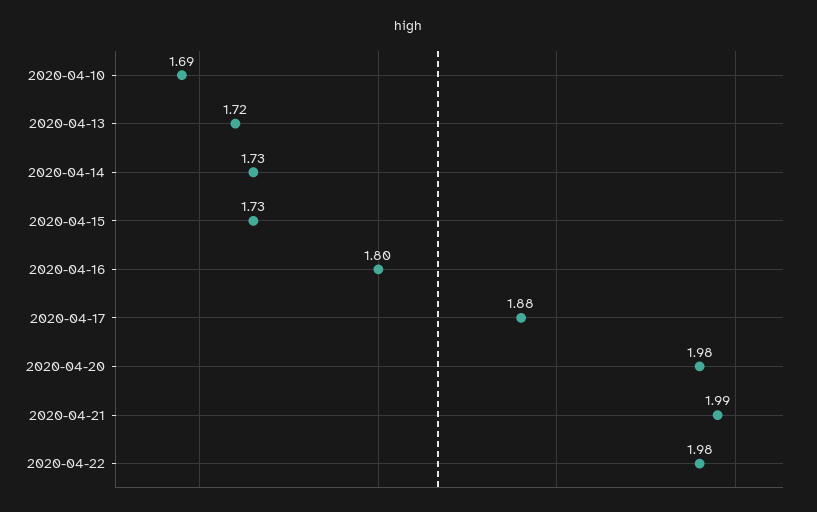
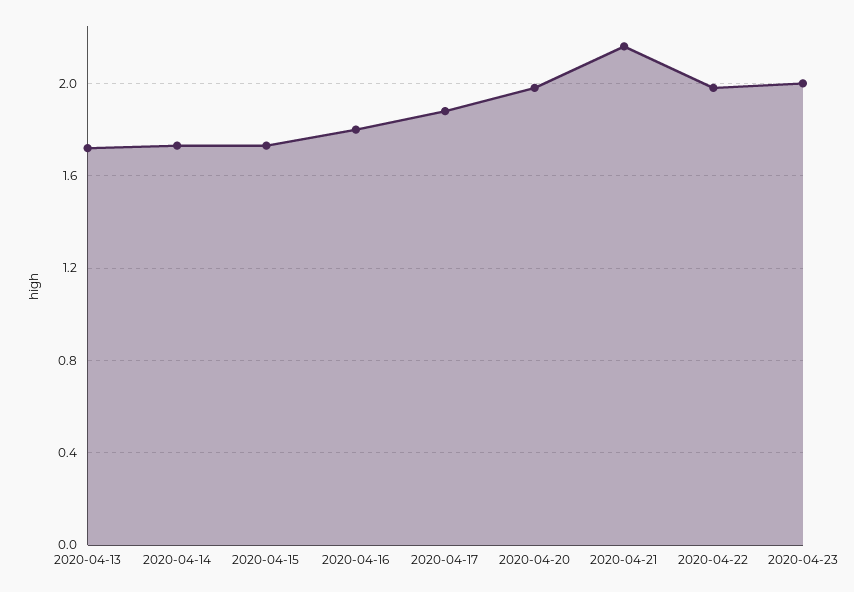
2020-04-10: 1.69 -> none
2020-04-21: 1.99 -> 2.15
2020-04-23: none -> 2

